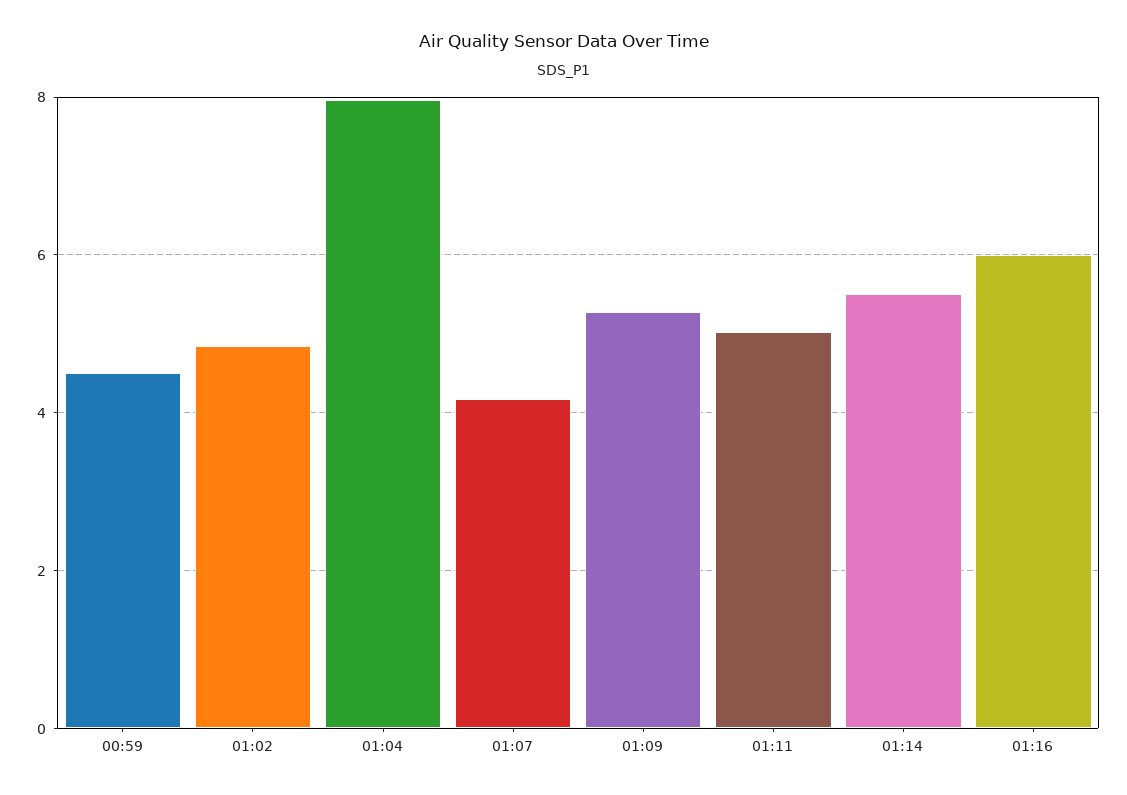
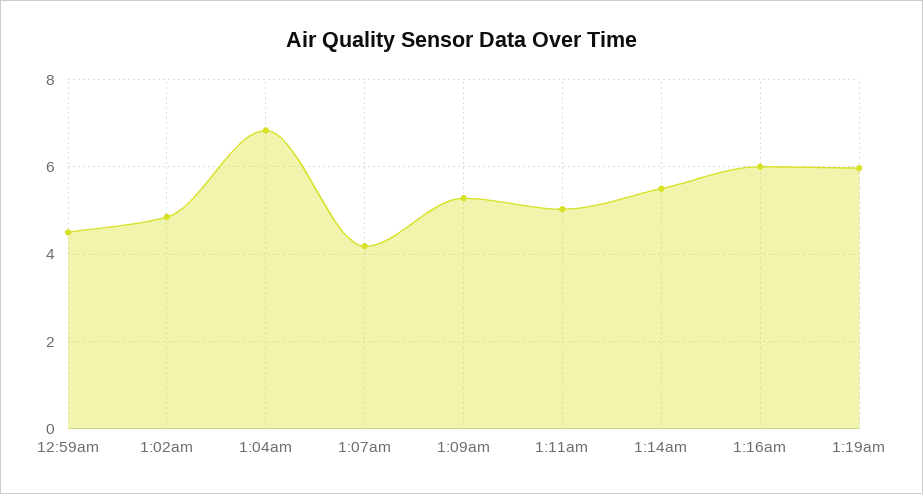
01:04: 8 -> 6.8
1:19am: none -> 6

